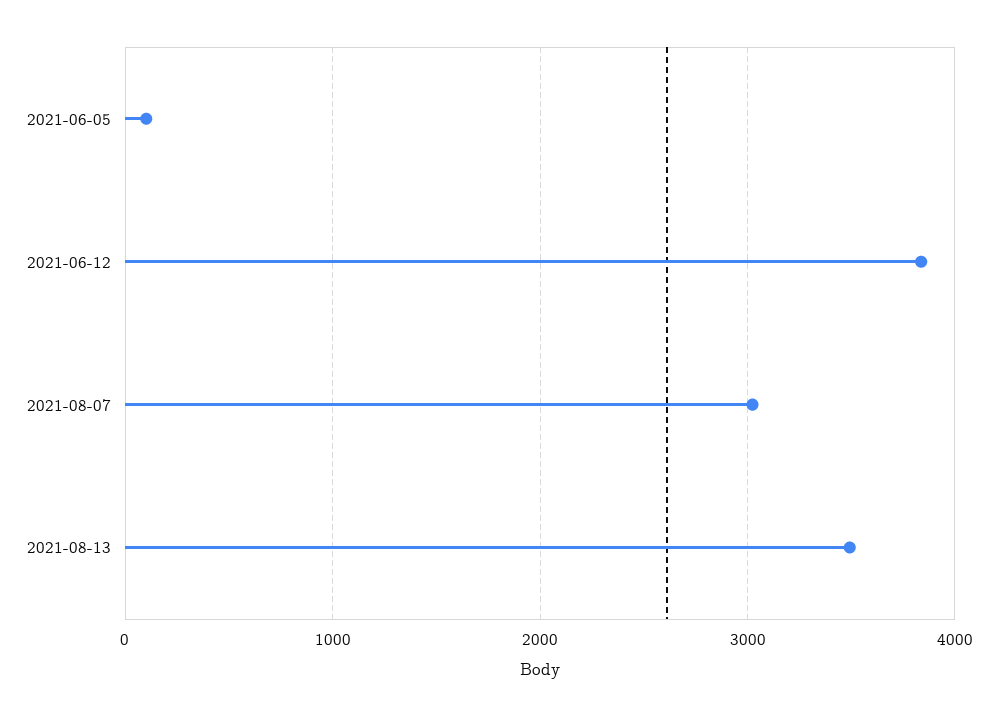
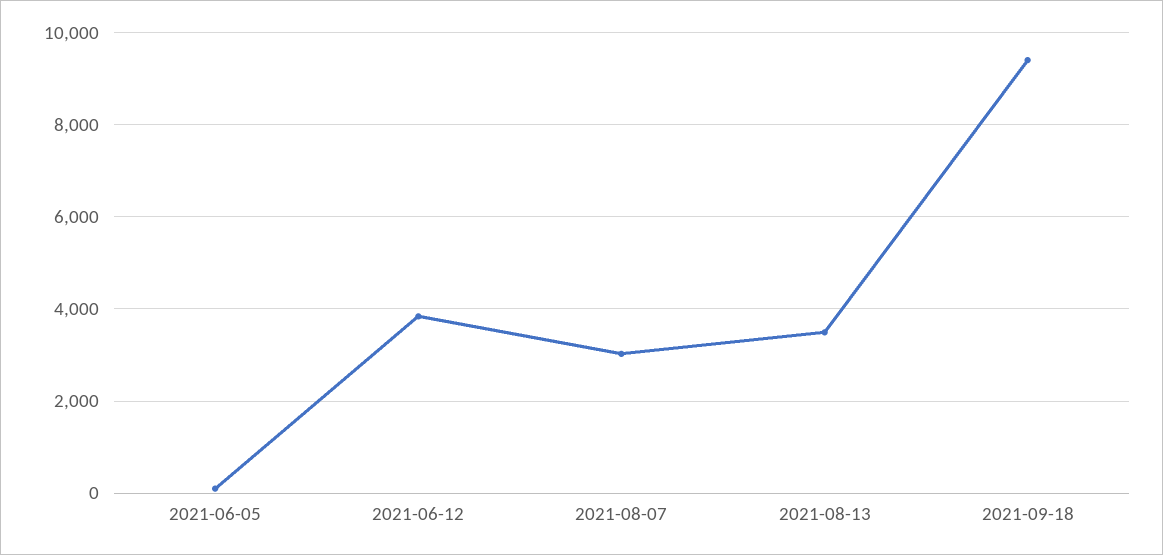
2021-09-18: none -> 9400

